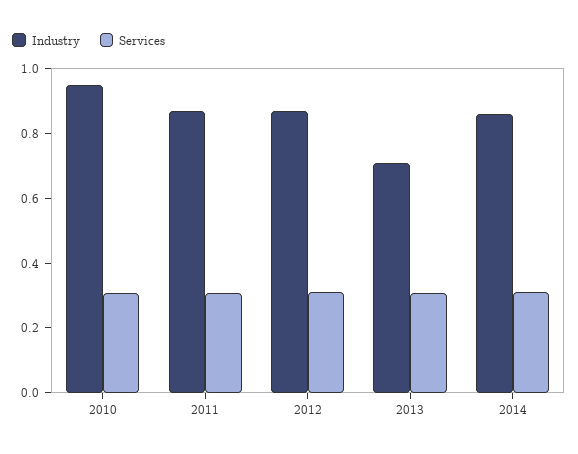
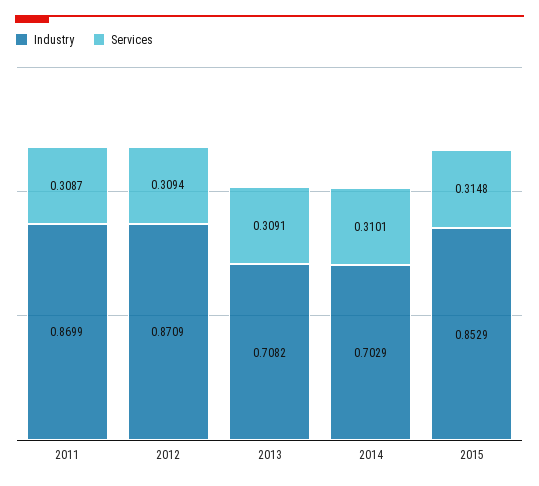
Industry, 2010: 0.95 -> none
Services, 2010: 0.3 -> none
Industry, 2014: 0.85 -> 0.7029
Industry, 2015: none -> 0.8529
Services, 2015: none -> 0.3148

